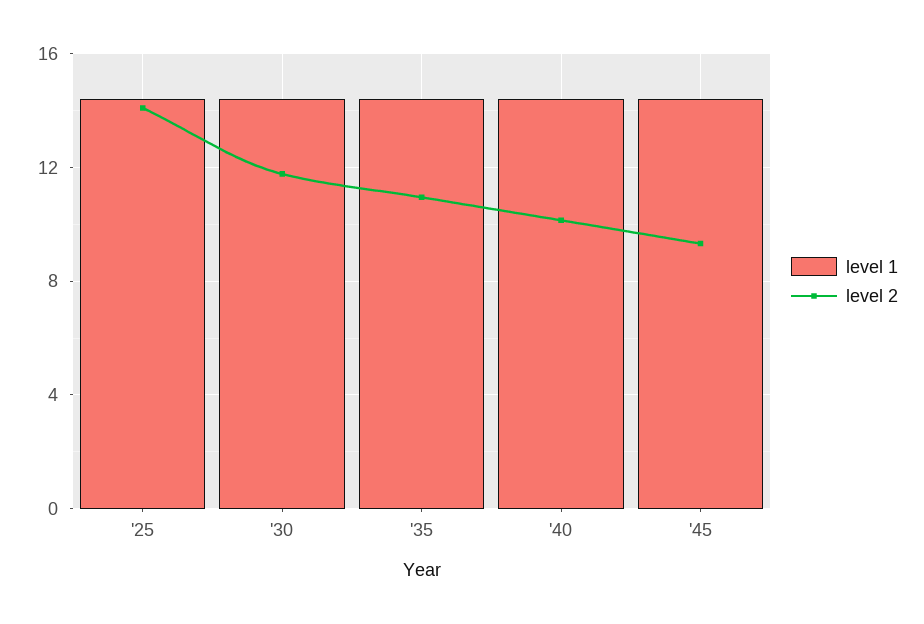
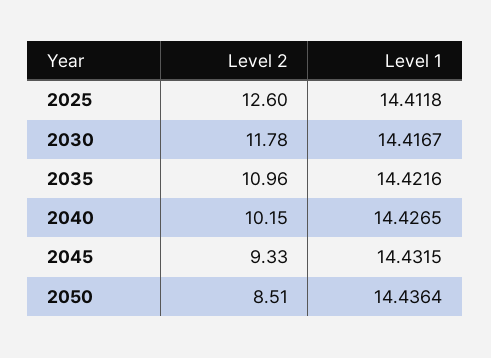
level 2, '25: 14 -> 12.6
level 2, 2050: none -> 8.51
level 1, 2050: none -> 14.4364

